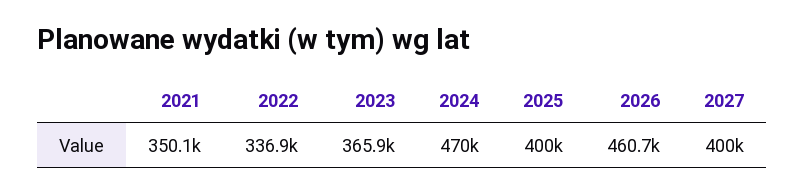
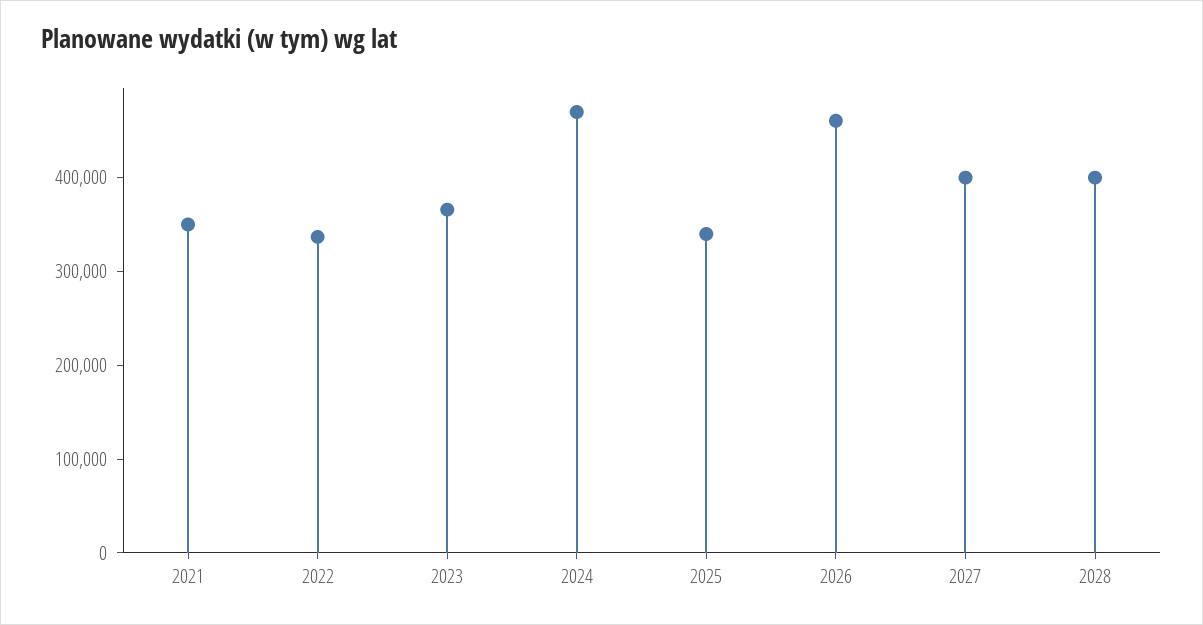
2025: 400000 -> 340000
2028: none -> 400000

